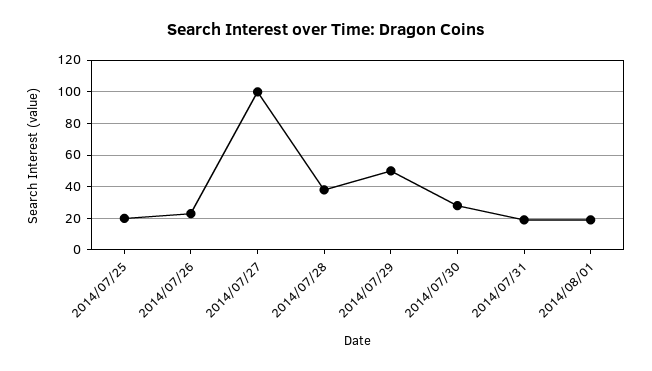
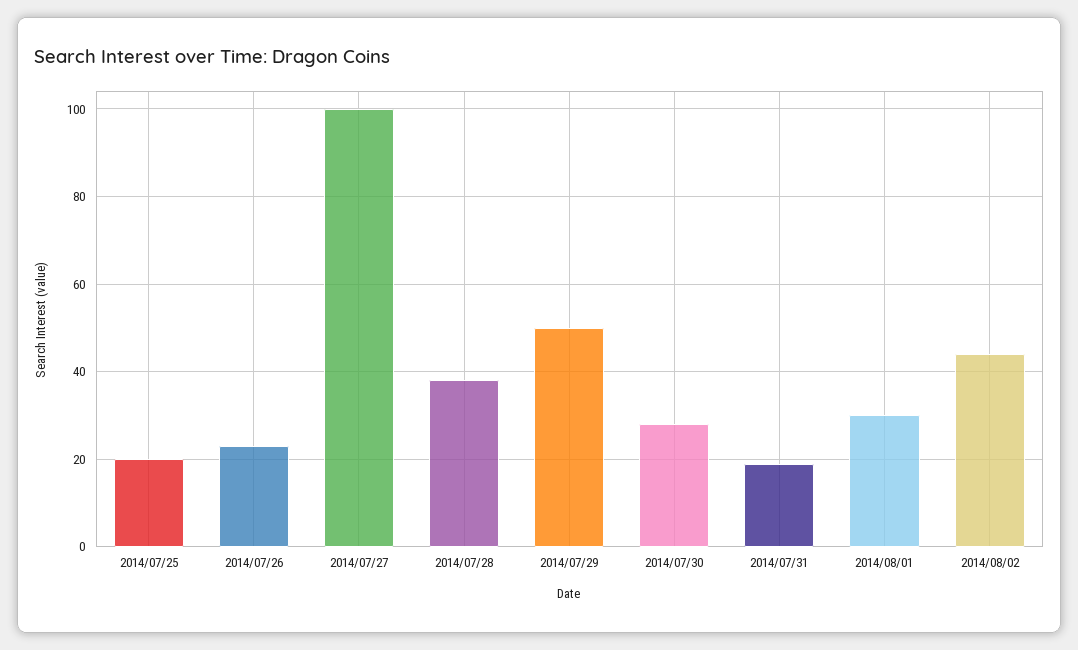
2014/08/01: 20 -> 30
2014/08/02: none -> 45

